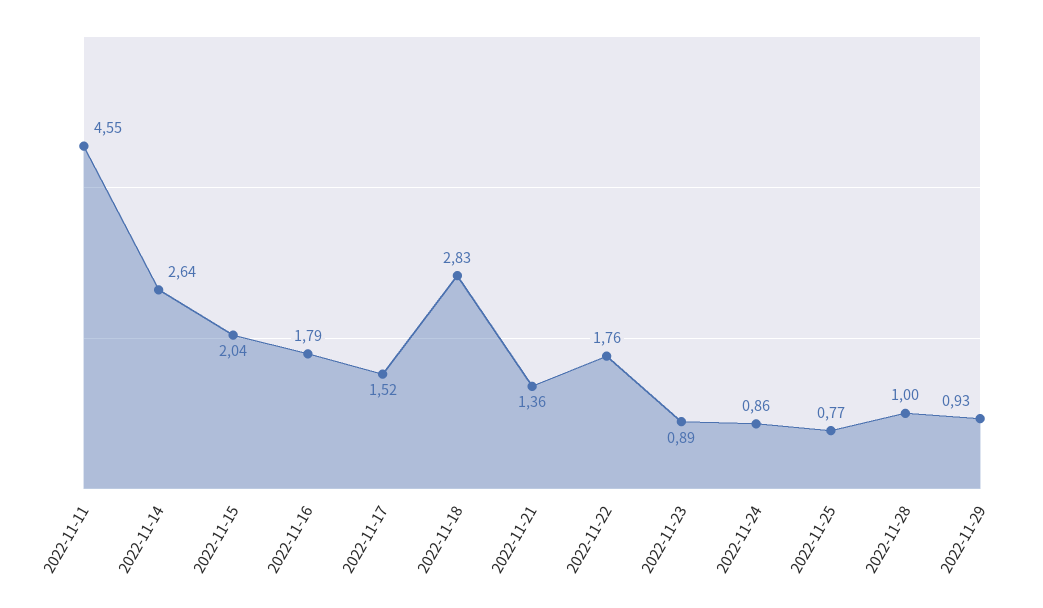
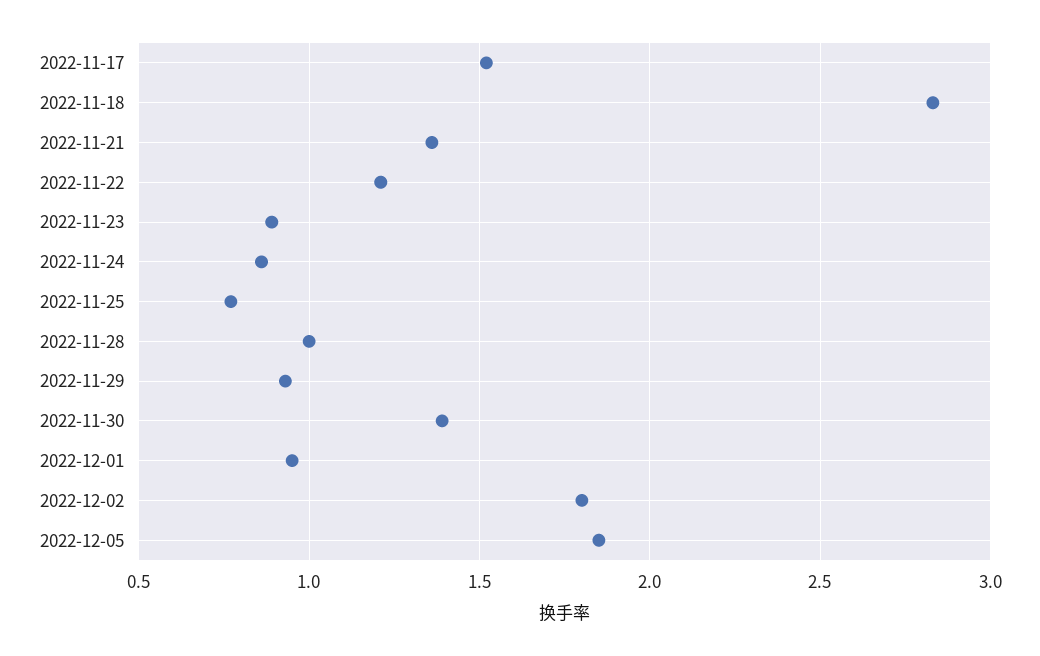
2022-11-11: 4.55 -> none
2022-11-14: 2.64 -> none
2022-11-15: 2.04 -> none
2022-11-16: 1.79 -> none
2022-11-22: 1.76 -> 1.2
2022-11-30: none -> 1.4
2022-12-01: none -> 0.95
2022-12-02: none -> 1.8
2022-12-05: none -> 1.85

